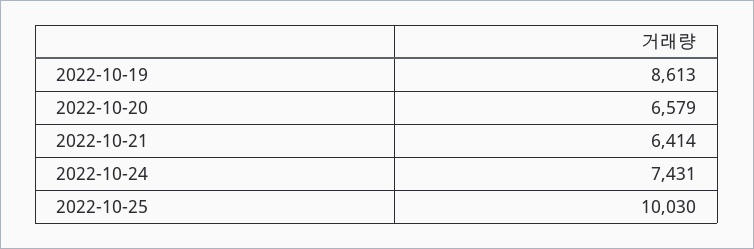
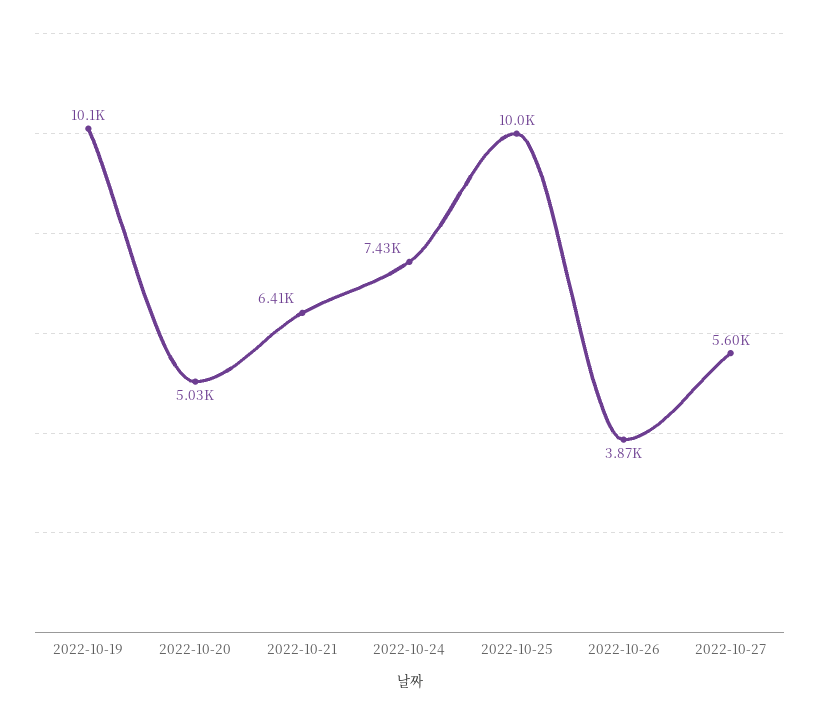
2022-10-19: 8613 -> 10100
2022-10-20: 6579 -> 5030
2022-10-26: none -> 3870
2022-10-27: none -> 5600

